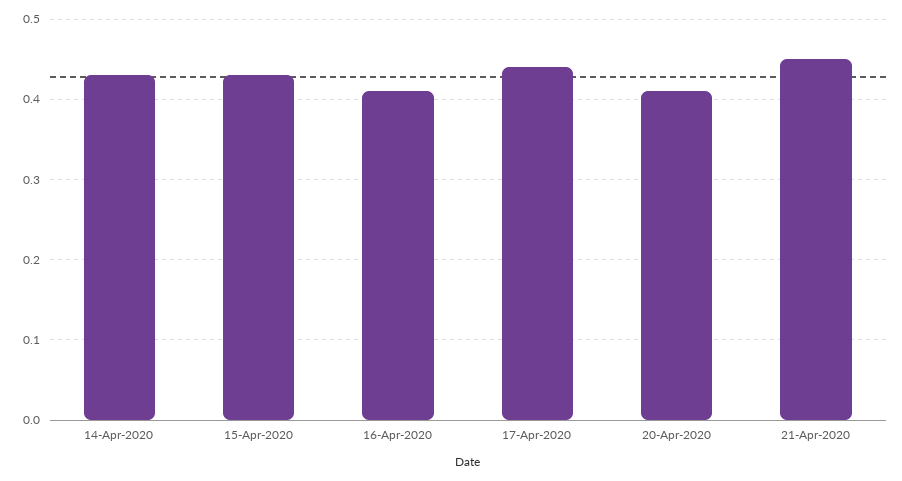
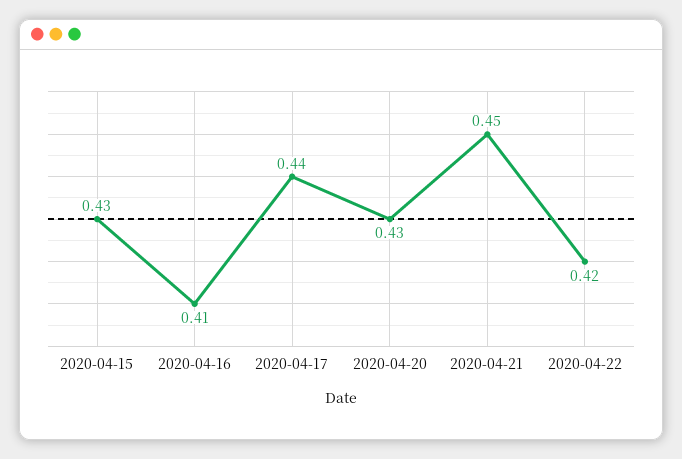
14-Apr-2020: 0.43 -> none
20-Apr-2020: 0.41 -> 0.43
2020-04-22: none -> 0.42

